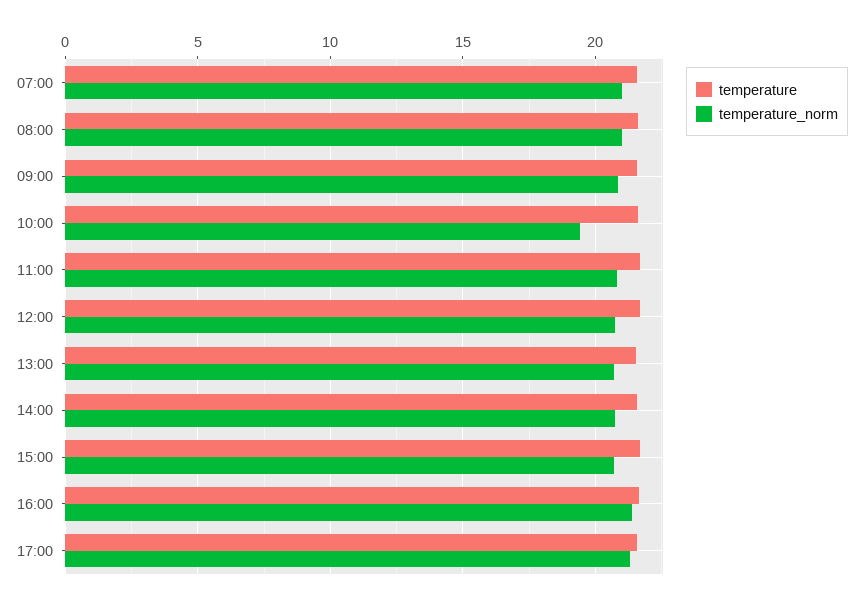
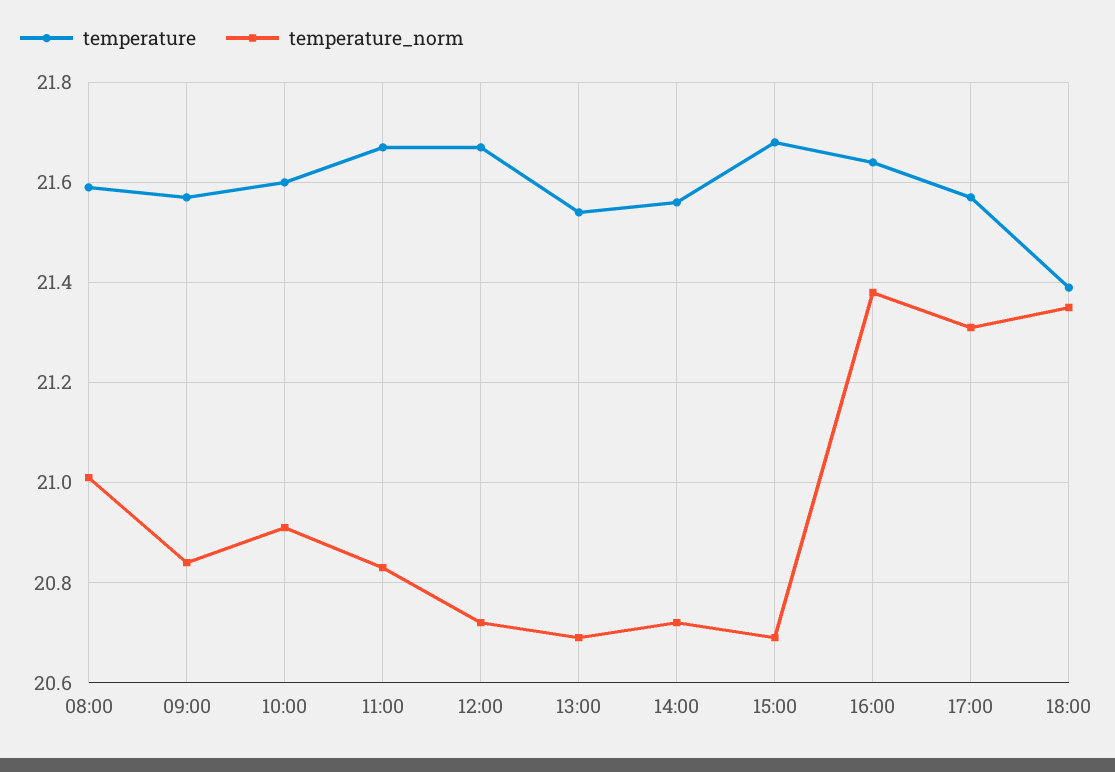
temperature, 07:00: 21.5 -> none
temperature_norm, 07:00: 21 -> none
temperature_norm, 10:00: 19.5 -> 20.9
temperature, 18:00: none -> 21.4
temperature_norm, 18:00: none -> 21.35

